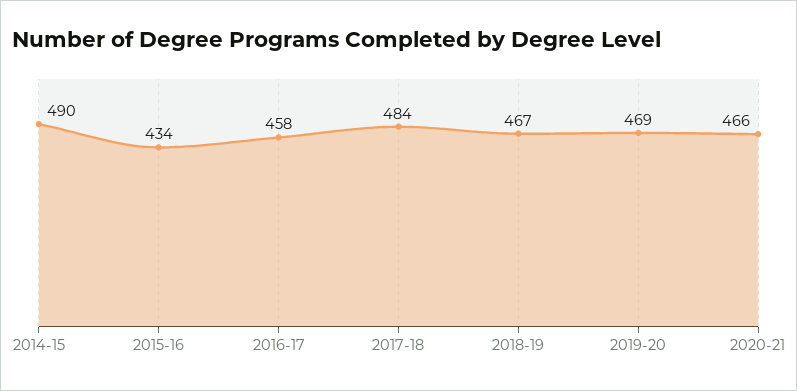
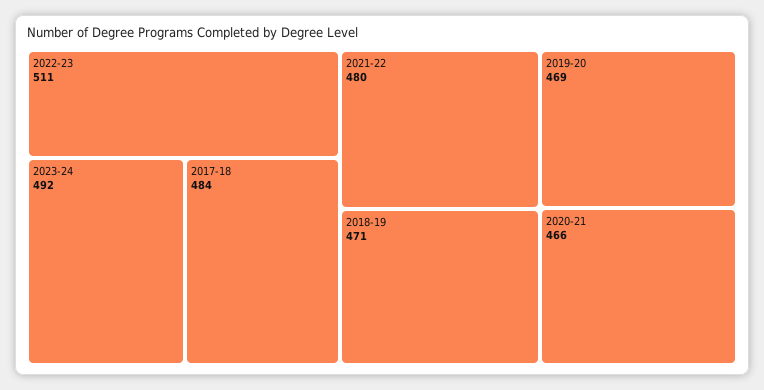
2014-15: 490 -> none
2015-16: 434 -> none
2016-17: 458 -> none
2018-19: 467 -> 471
2022-23: none -> 511
2023-24: none -> 492
2021-22: none -> 480

